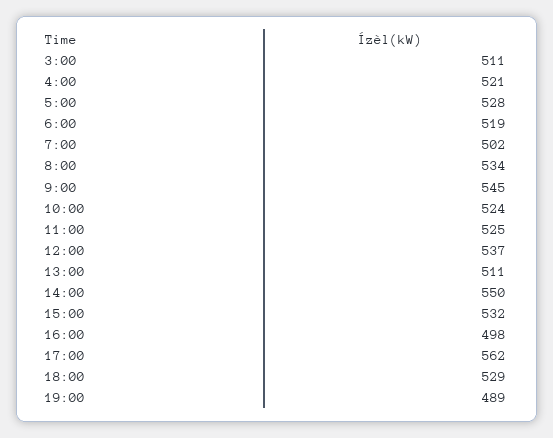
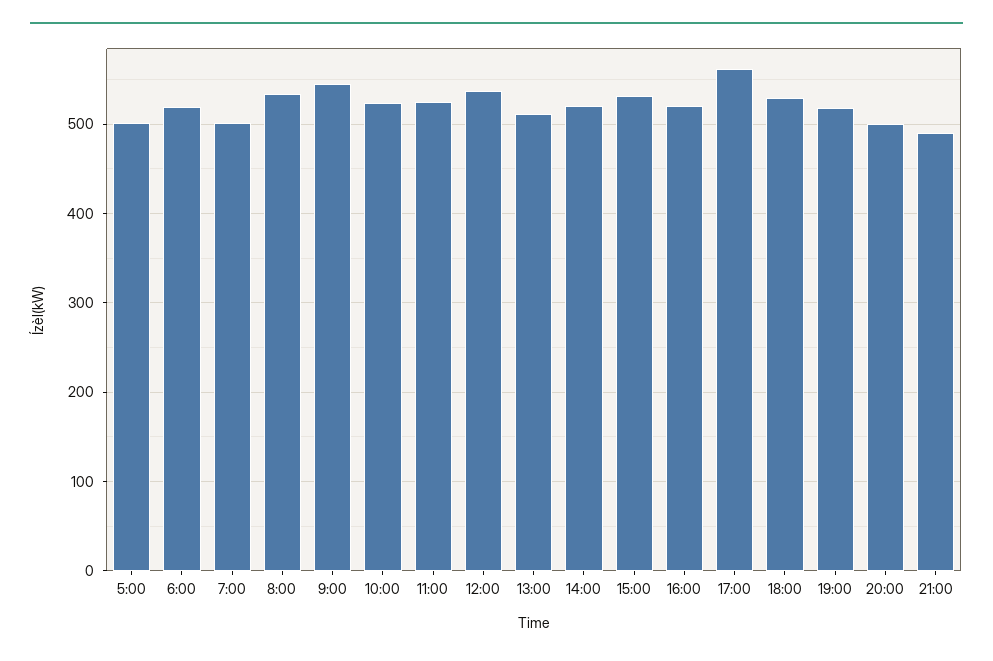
3:00: 511 -> none
4:00: 521 -> none
5:00: 528 -> 500
14:00: 550 -> 520
16:00: 498 -> 520
19:00: 489 -> 520
20:00: none -> 500
21:00: none -> 490

